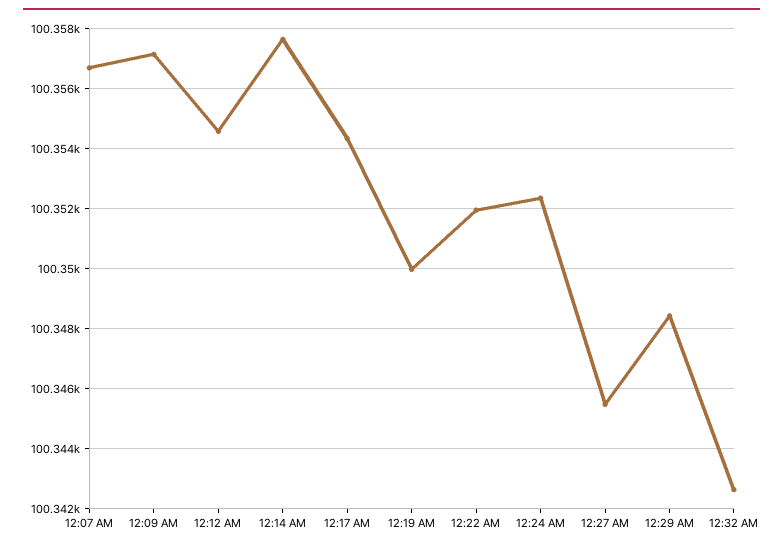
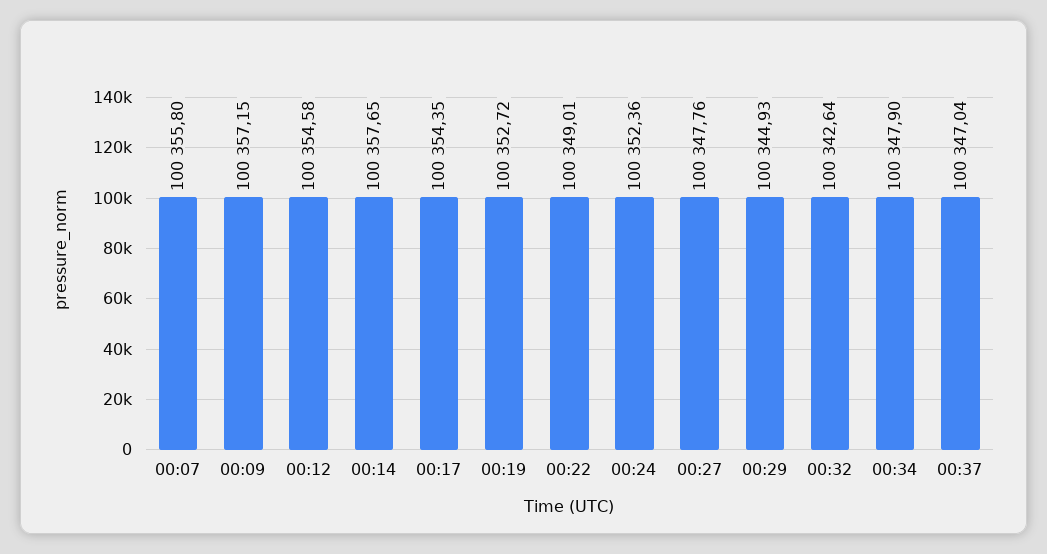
12:07 AM: 100356.75 -> 100355.8
12:19 AM: 100350 -> 100352.72
12:22 AM: 100352 -> 100349.01
12:27 AM: 100345.5 -> 100347.76
12:29 AM: 100348.5 -> 100344.93
00:34: none -> 100347.9
00:37: none -> 100347.04

